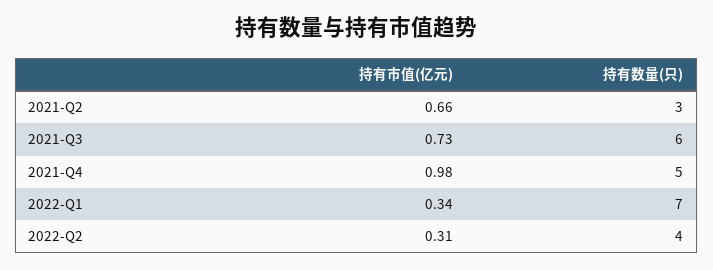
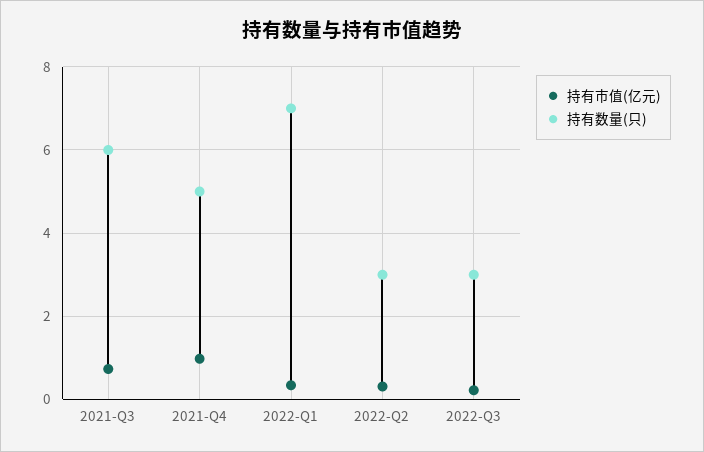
持有市值(亿元), 2021-Q2: 0.66 -> none
持有数量(只), 2021-Q2: 3 -> none
持有数量(只), 2022-Q2: 4 -> 3
持有市值(亿元), 2022-Q3: none -> 0.2
持有数量(只), 2022-Q3: none -> 3

